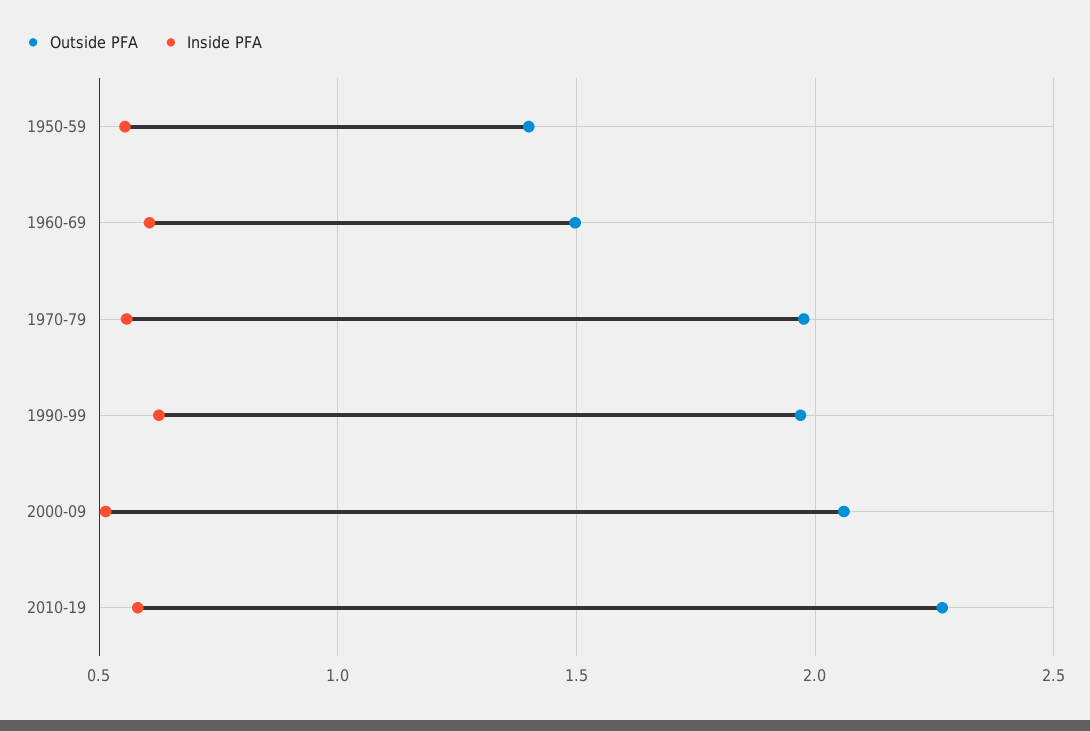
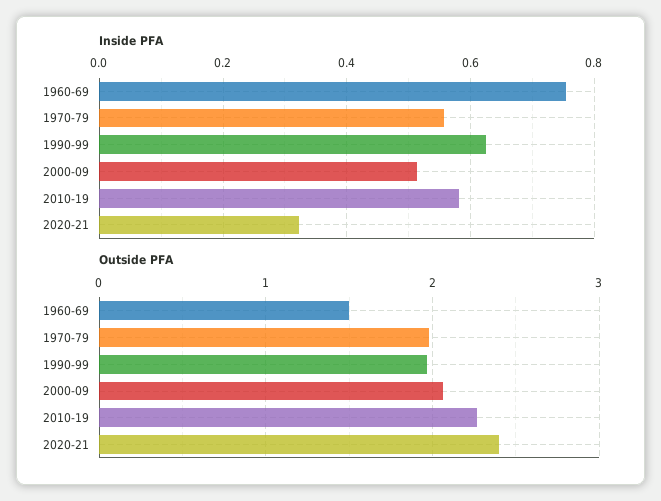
Outside PFA, 1950-59: 1.4 -> none
Inside PFA, 1950-59: 0.55 -> none
Inside PFA, 1960-69: 0.6 -> 0.76
Inside PFA, 2020-21: none -> 0.32
Outside PFA, 2020-21: none -> 2.4

